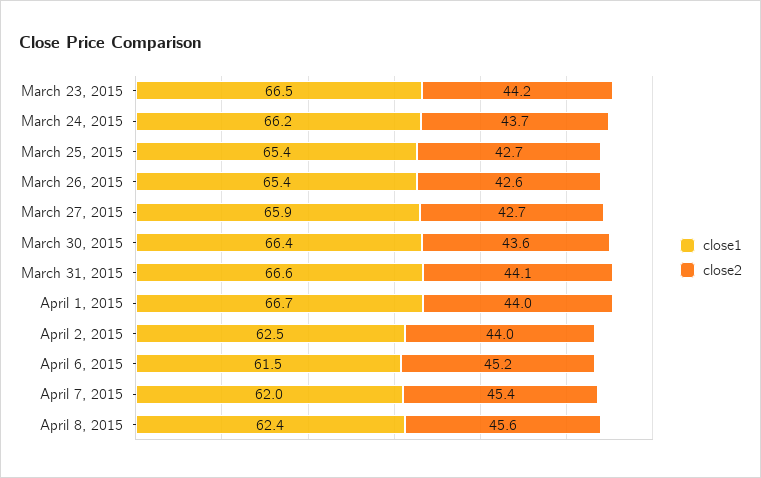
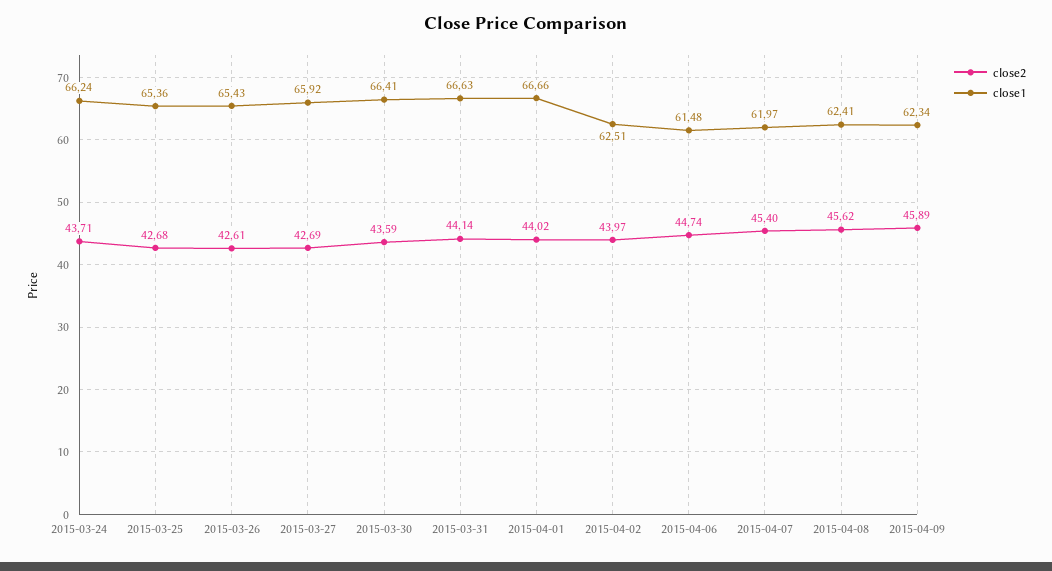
close1, March 23, 2015: 66.5 -> none
close2, March 23, 2015: 44.2 -> none
close2, April 6, 2015: 45.2 -> 44.74
close2, 2015-04-09: none -> 45.89
close1, 2015-04-09: none -> 62.34

